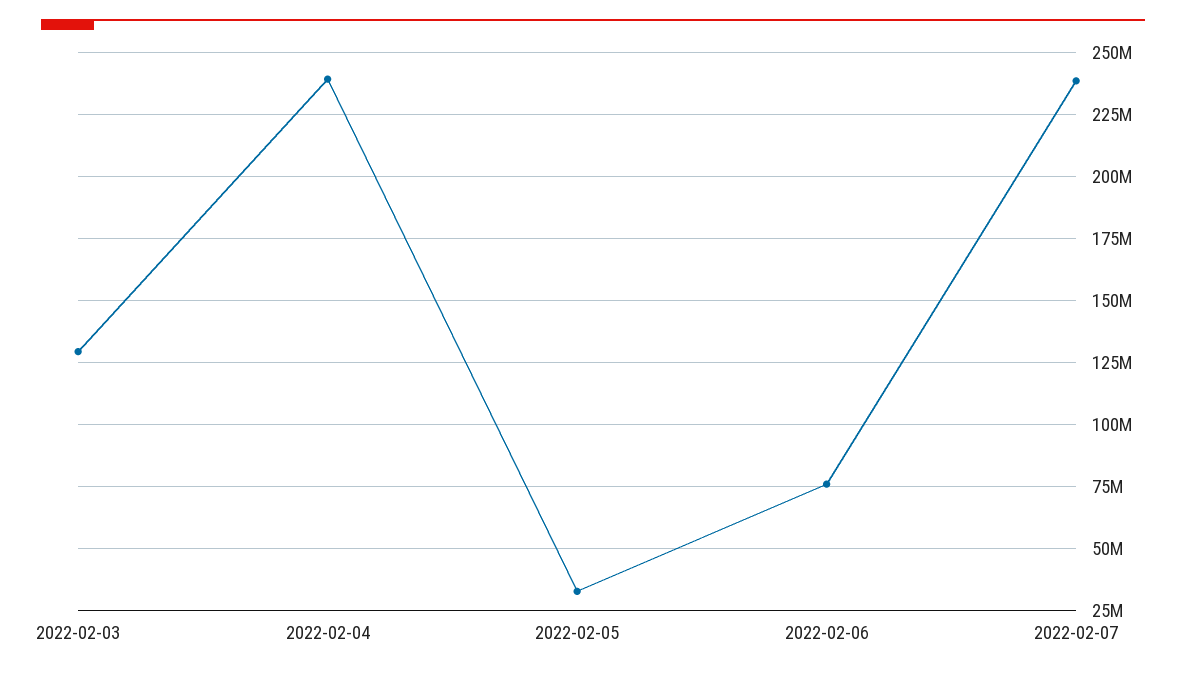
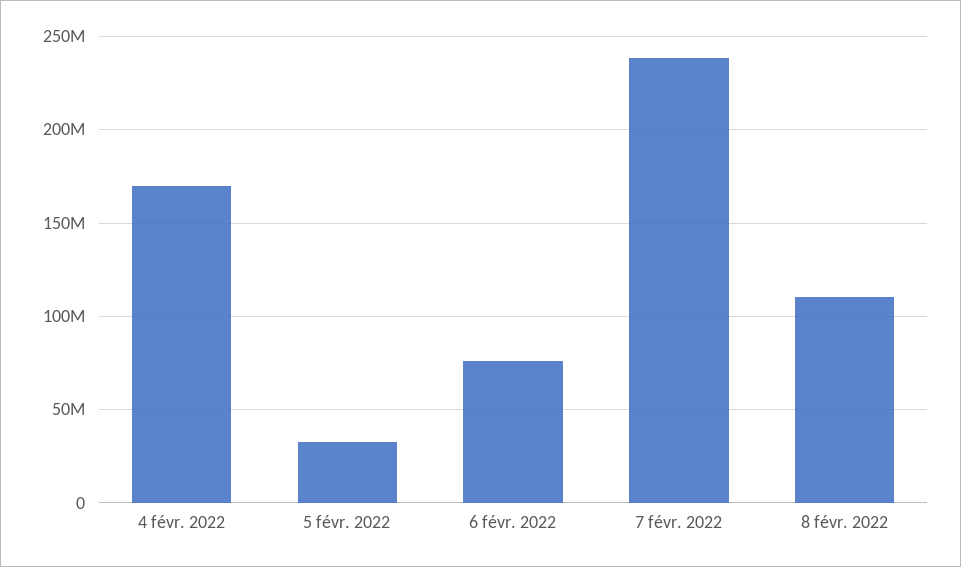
2022-02-03: 130000000 -> none
2022-02-04: 240000000 -> 170000000
8 févr. 2022: none -> 110000000

